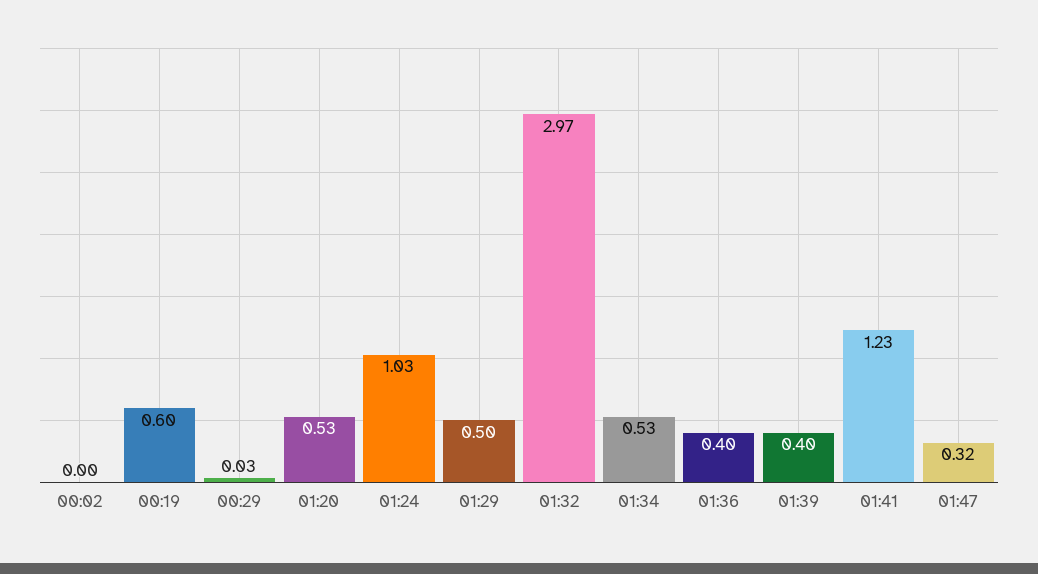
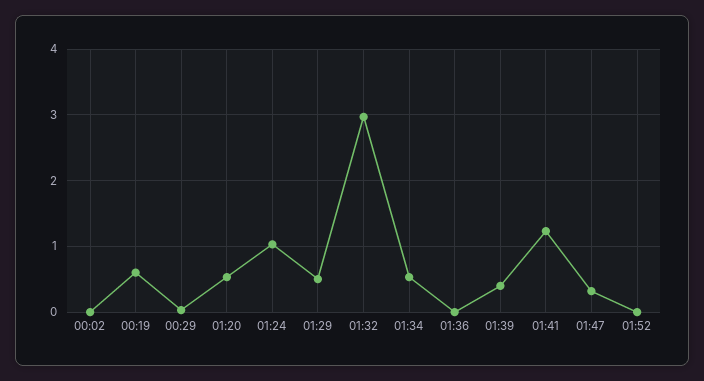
01:36: 0.4 -> 0
01:52: none -> 0

